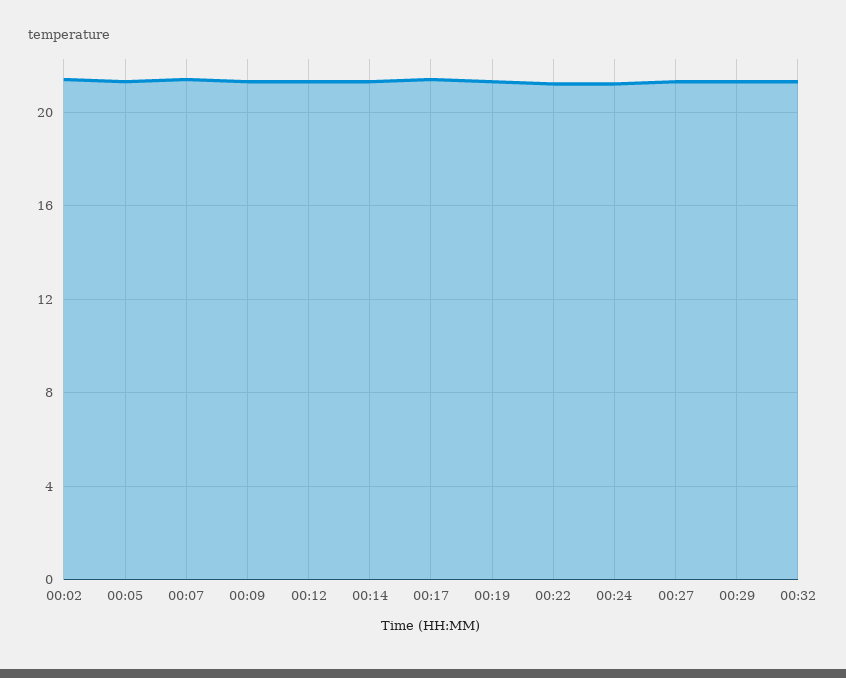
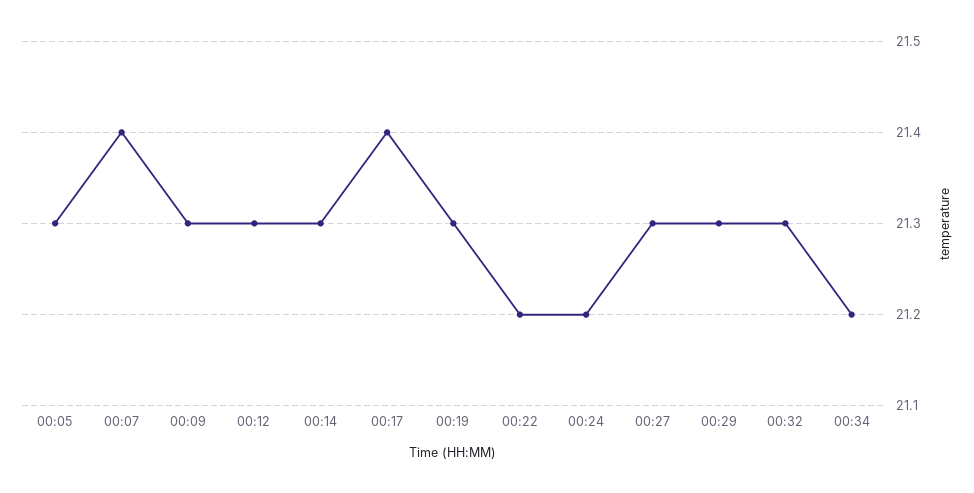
00:02: 21.5 -> none
00:34: none -> 21.2

